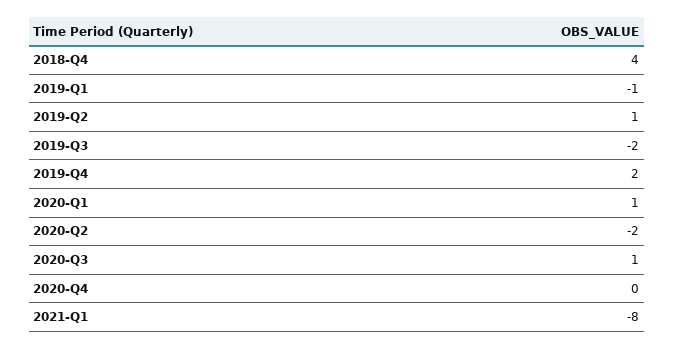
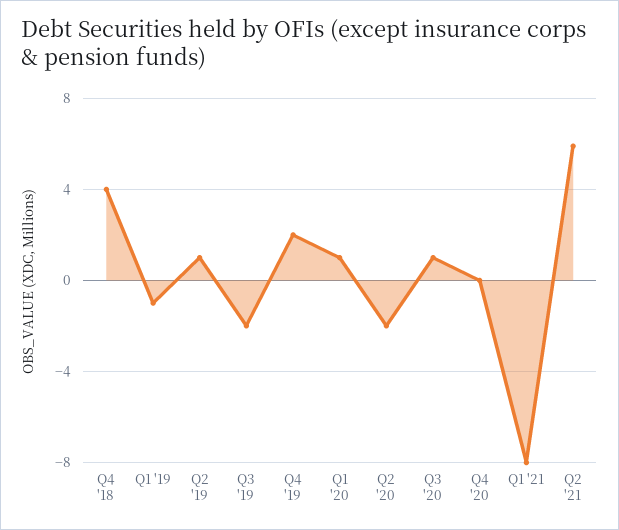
Q2 '21: none -> 6

